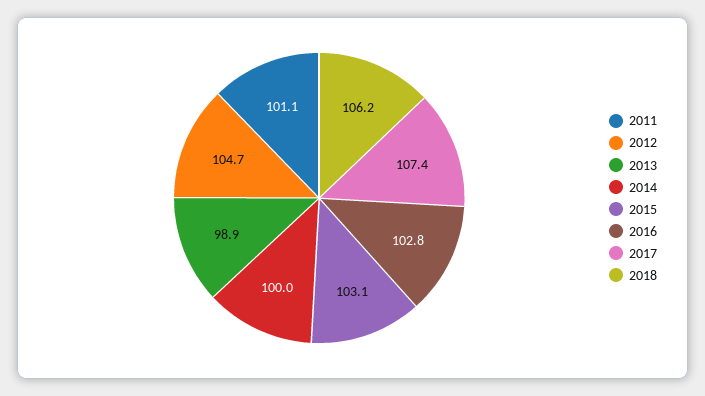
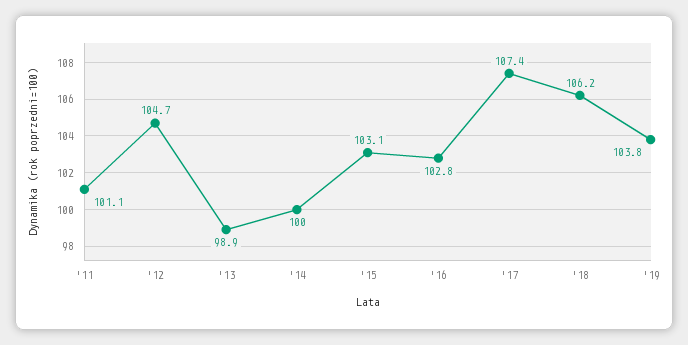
'19: none -> 103.8

